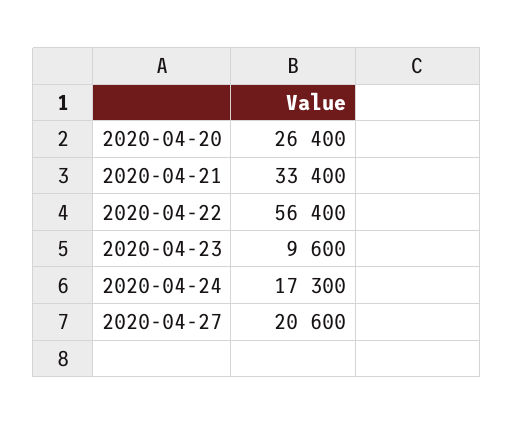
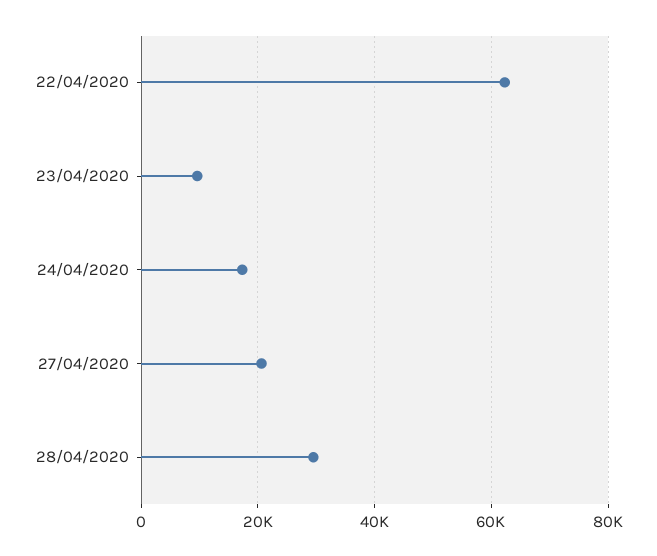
2020-04-20: 26400 -> none
2020-04-21: 33400 -> none
2020-04-22: 56400 -> 62000
28/04/2020: none -> 30000

